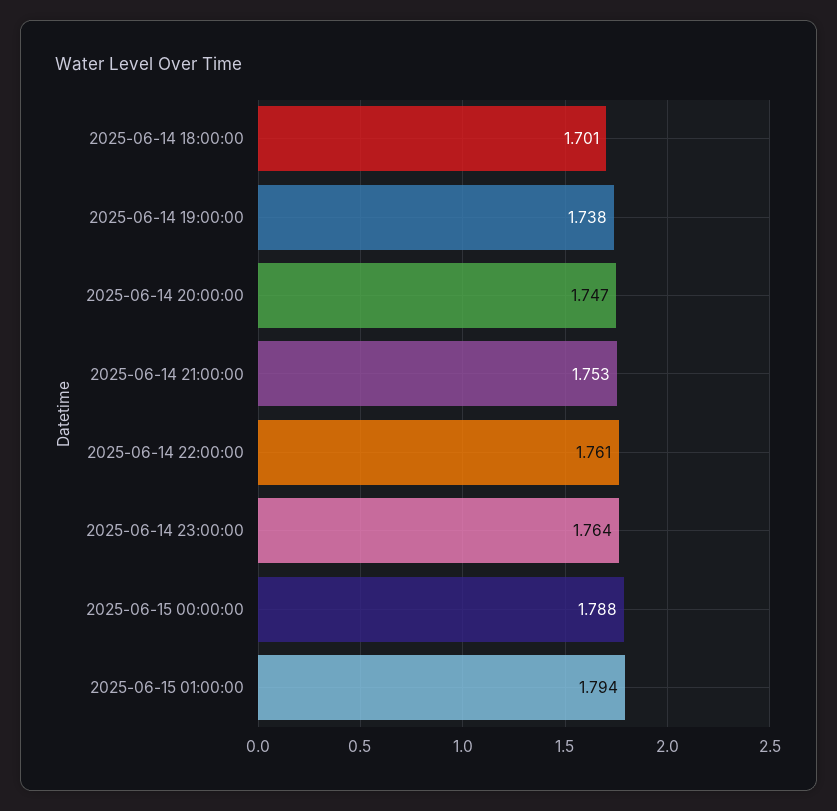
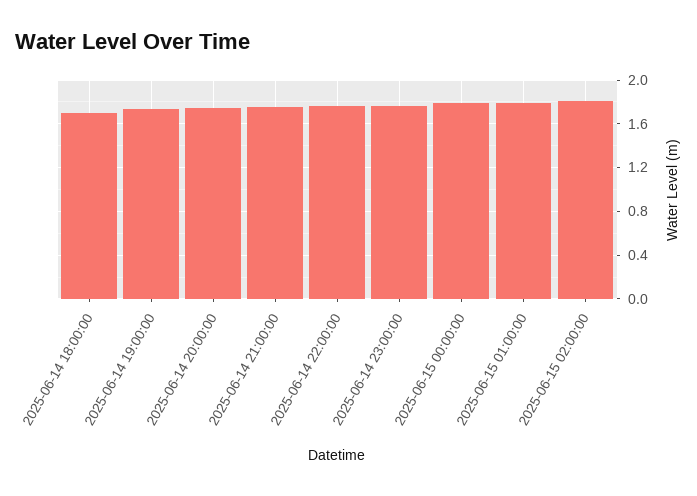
2025-06-15 02:00:00: none -> 1.8

